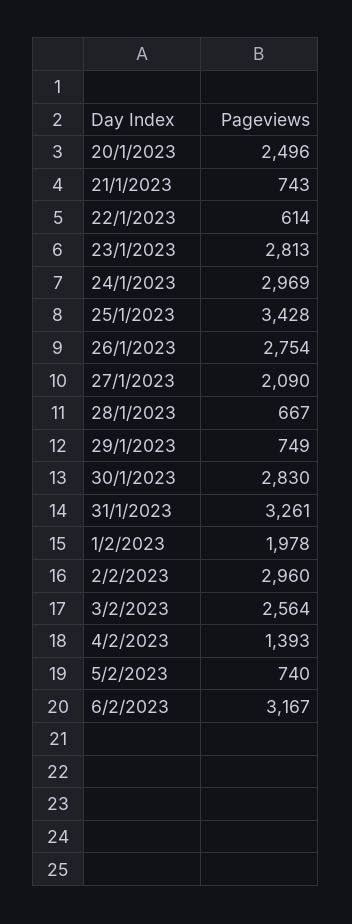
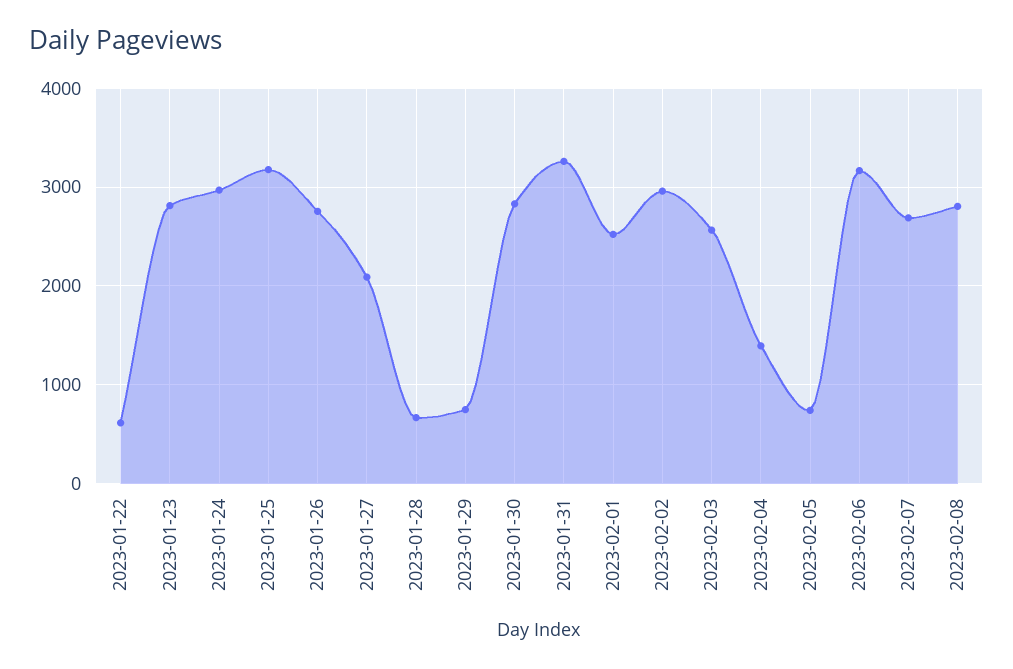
20/1/2023: 2496 -> none
21/1/2023: 743 -> none
25/1/2023: 3428 -> 3200
1/2/2023: 1978 -> 2500
2023-02-07: none -> 2700
2023-02-08: none -> 2800

